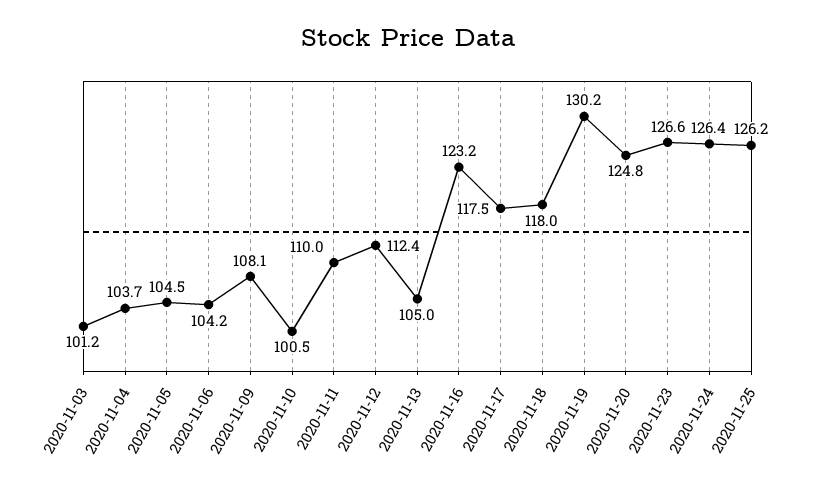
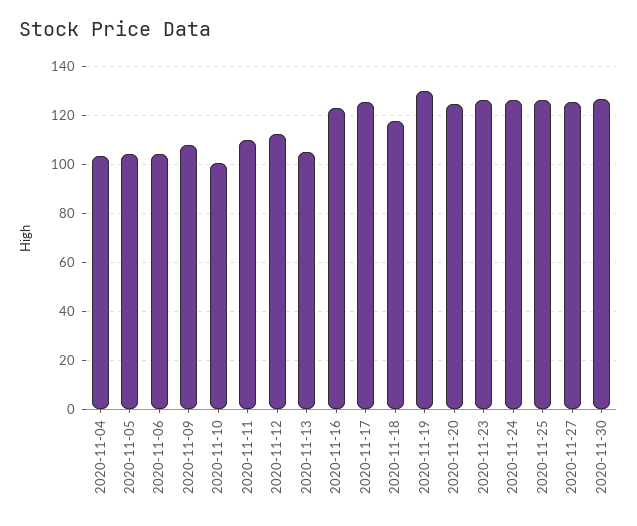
2020-11-03: 101.2 -> none
2020-11-17: 117.5 -> 125
2020-11-27: none -> 125
2020-11-30: none -> 127.5

